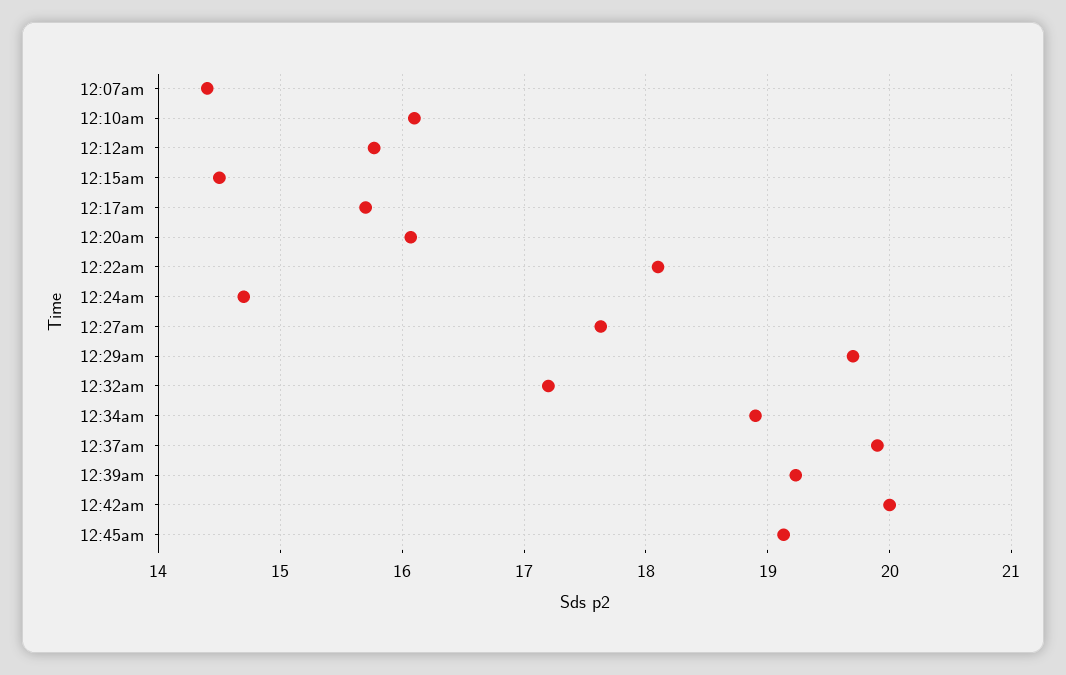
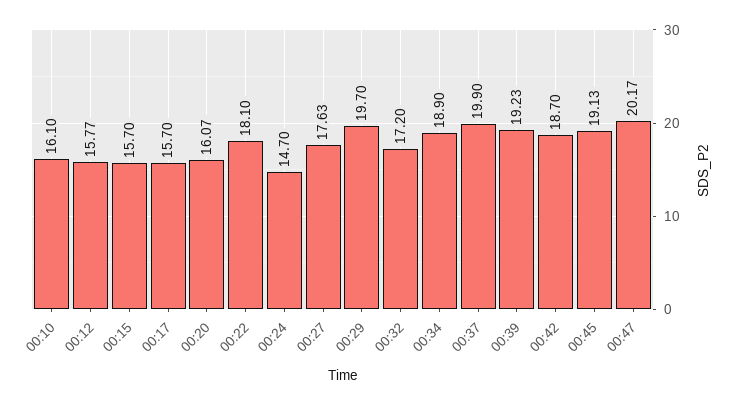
12:07am: 14.4 -> none
12:15am: 14.5 -> 15.7
12:42am: 20 -> 18.7
00:47: none -> 20.17

